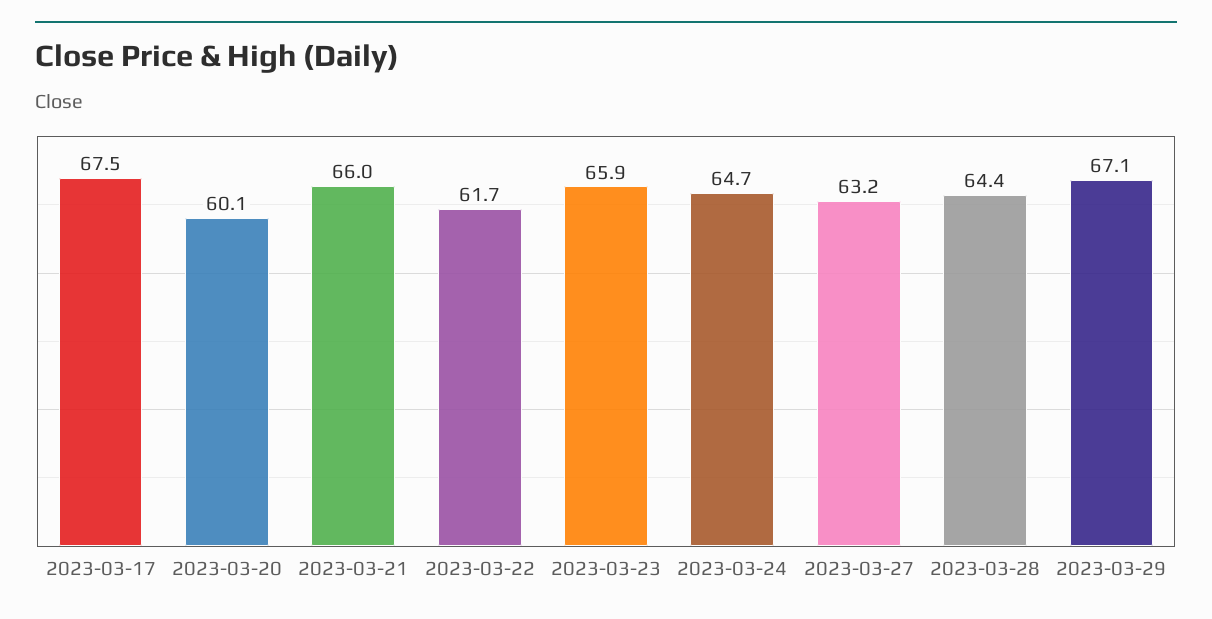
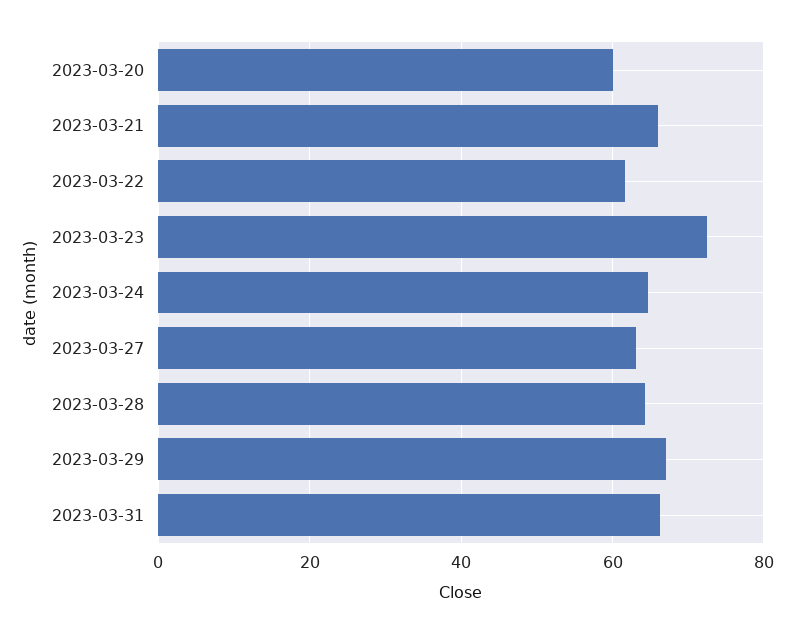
2023-03-17: 67.5 -> none
2023-03-23: 65.9 -> 72
2023-03-31: none -> 66

